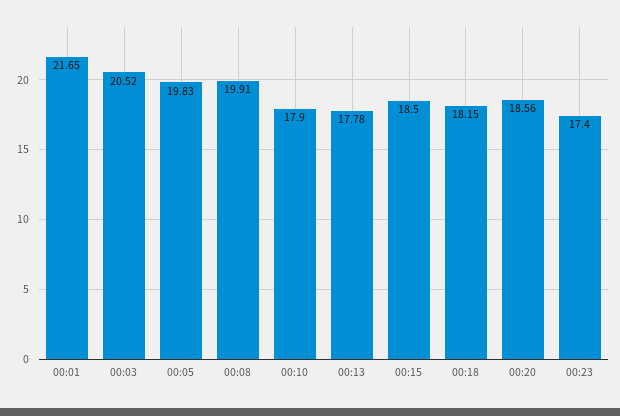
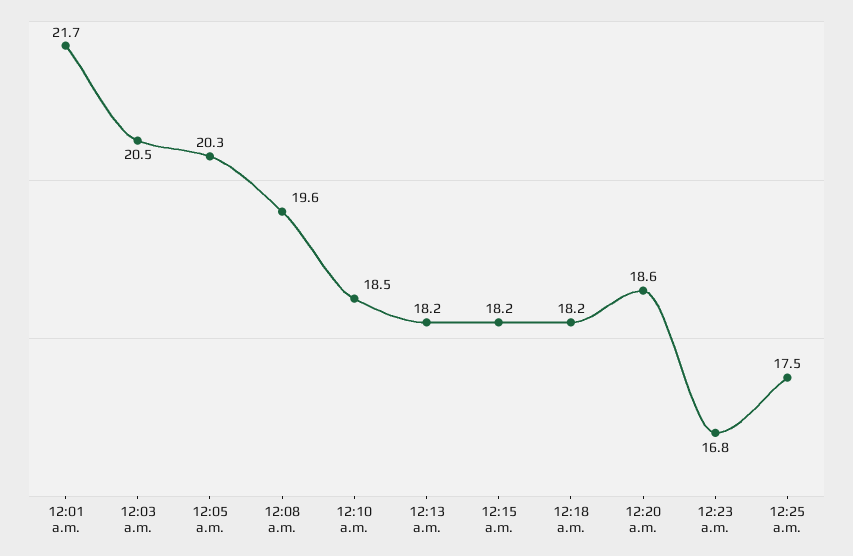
00:05: 19.83 -> 20.3
00:08: 19.91 -> 19.6
00:10: 17.9 -> 18.5
00:13: 17.78 -> 18.2
00:15: 18.5 -> 18.2
00:23: 17.4 -> 16.8
12:25 a.m.: none -> 17.5

